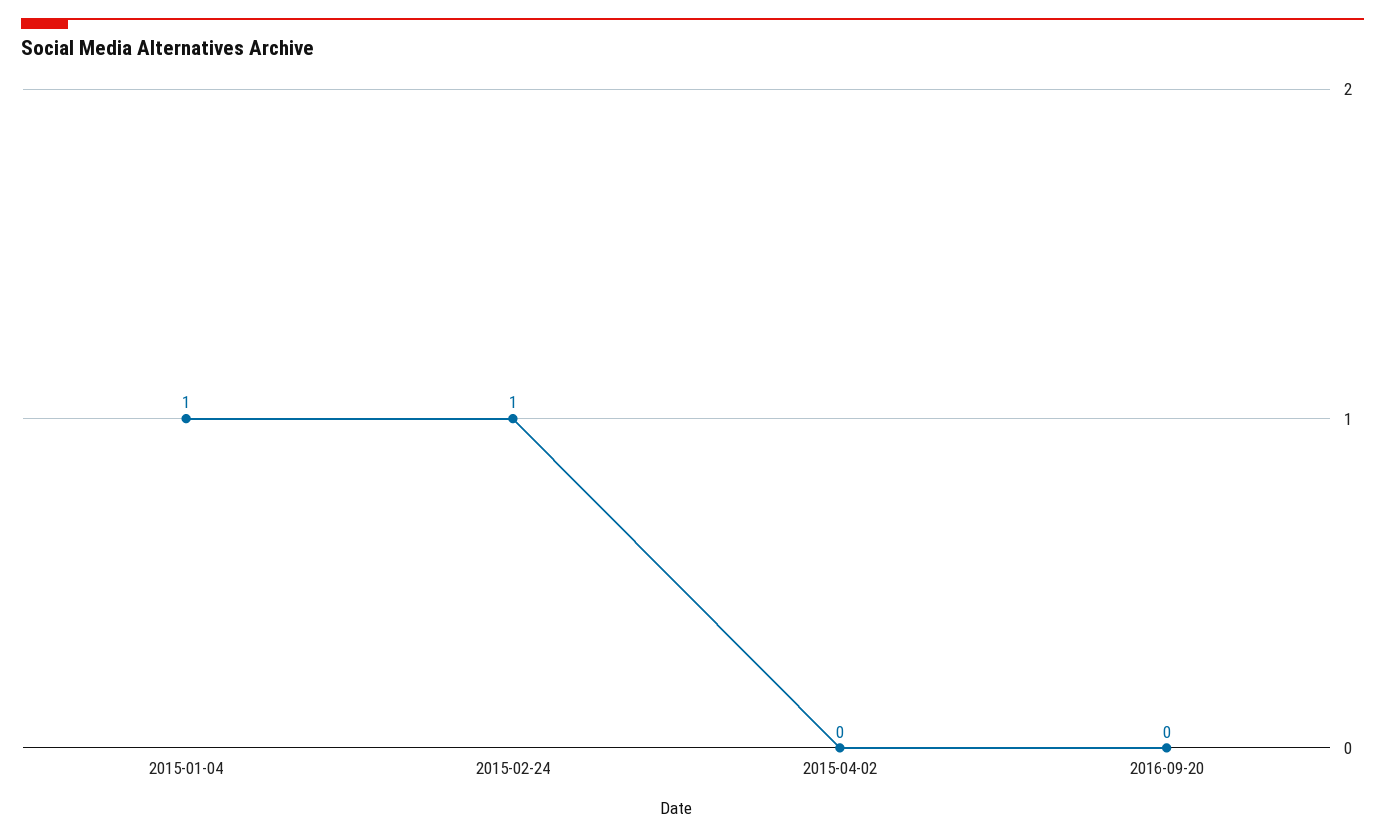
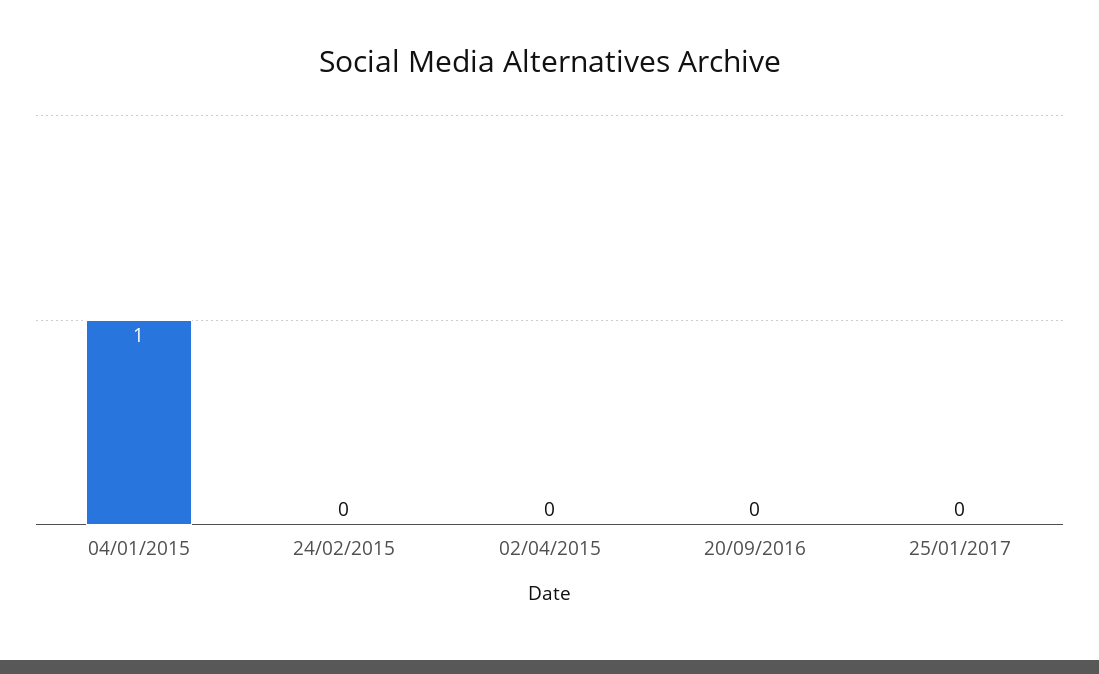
2015-02-24: 1 -> 0
25/01/2017: none -> 0

